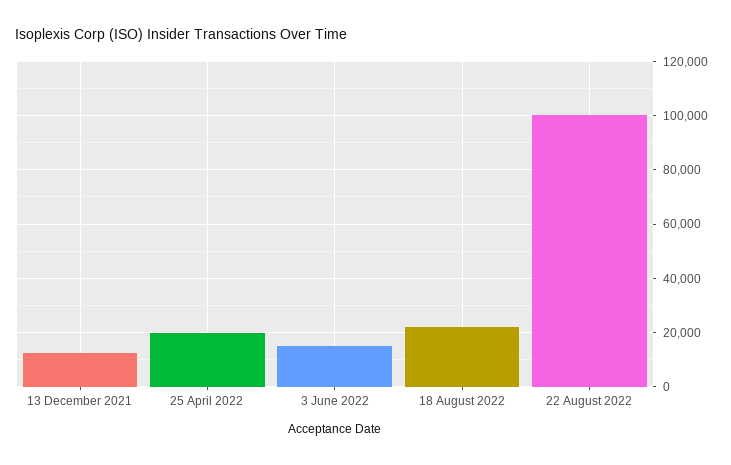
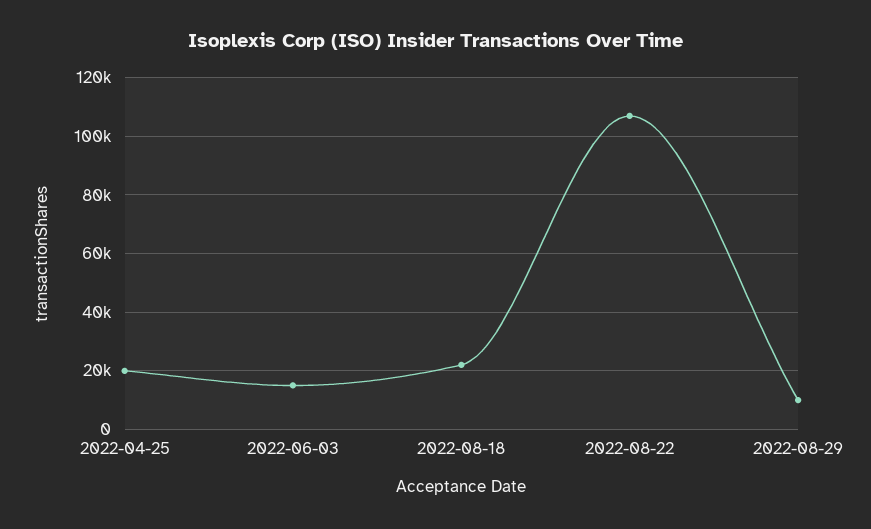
13 December 2021: 12500 -> none
22 August 2022: 100000 -> 107500
2022-08-29: none -> 10000

